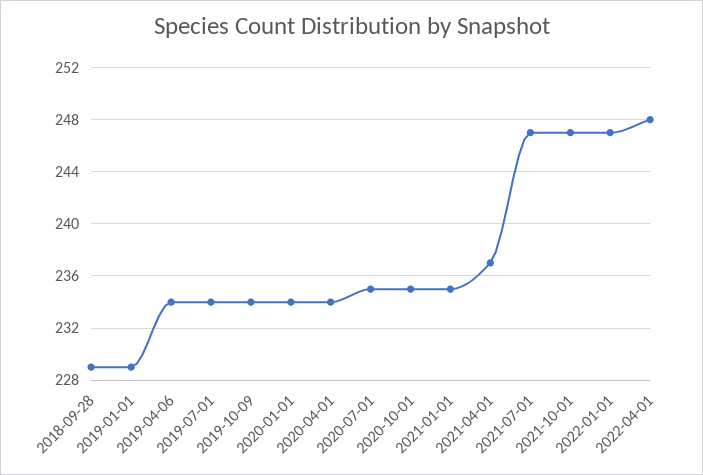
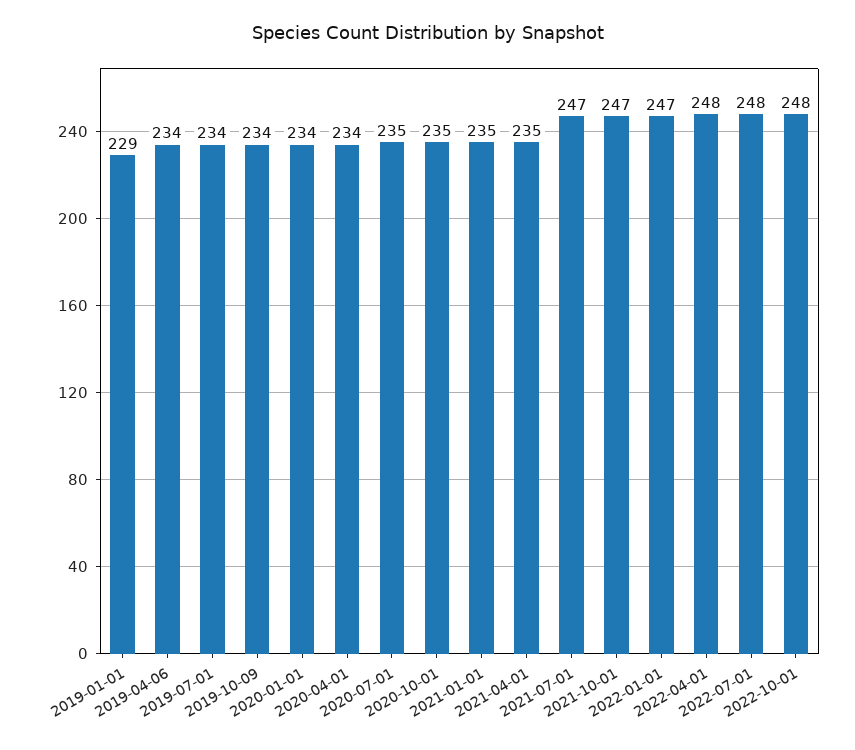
2018-09-28: 229 -> none
2021-04-01: 237 -> 235
2022-07-01: none -> 248
2022-10-01: none -> 248

